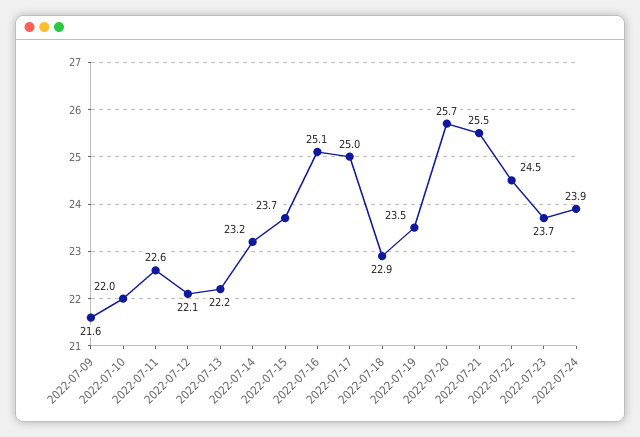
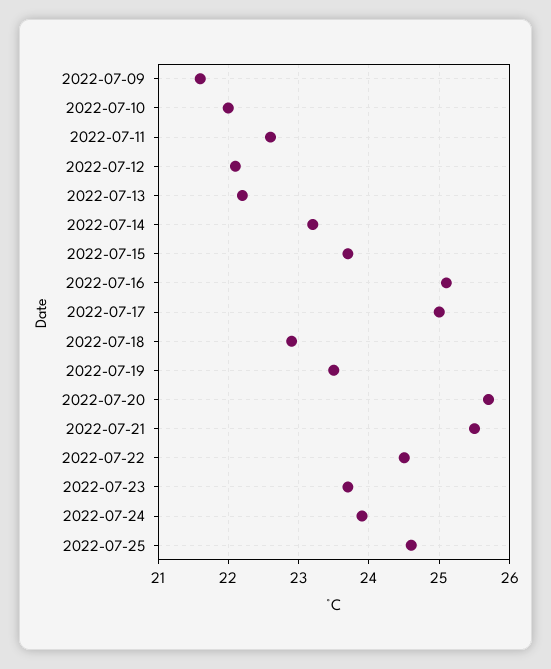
2022-07-25: none -> 24.6

